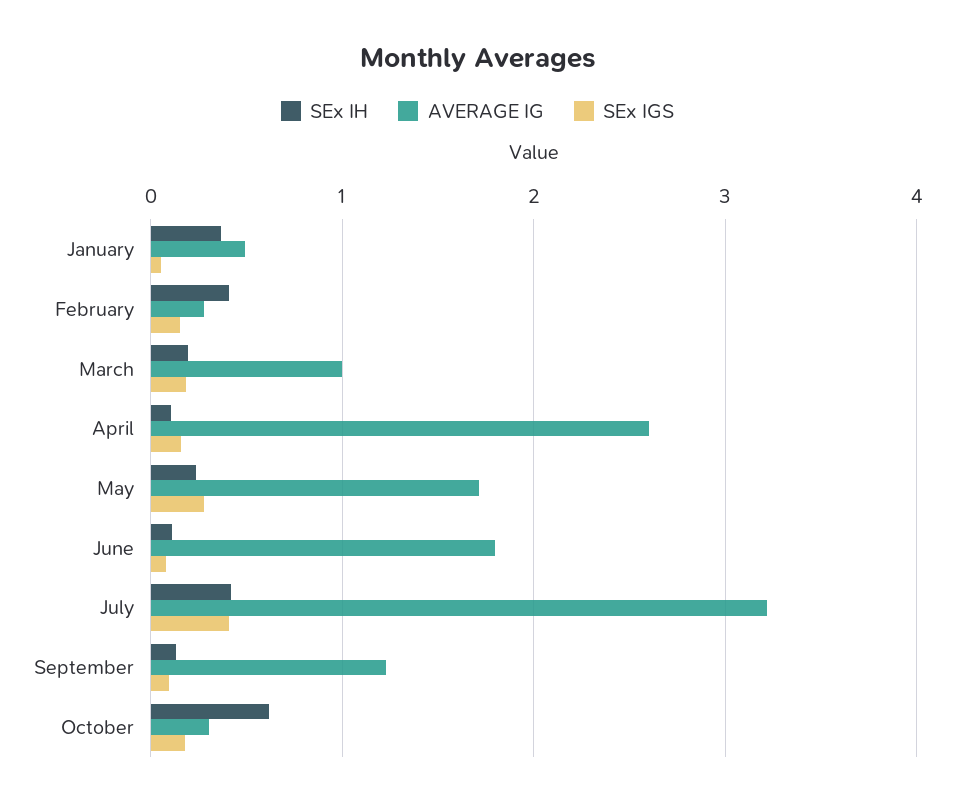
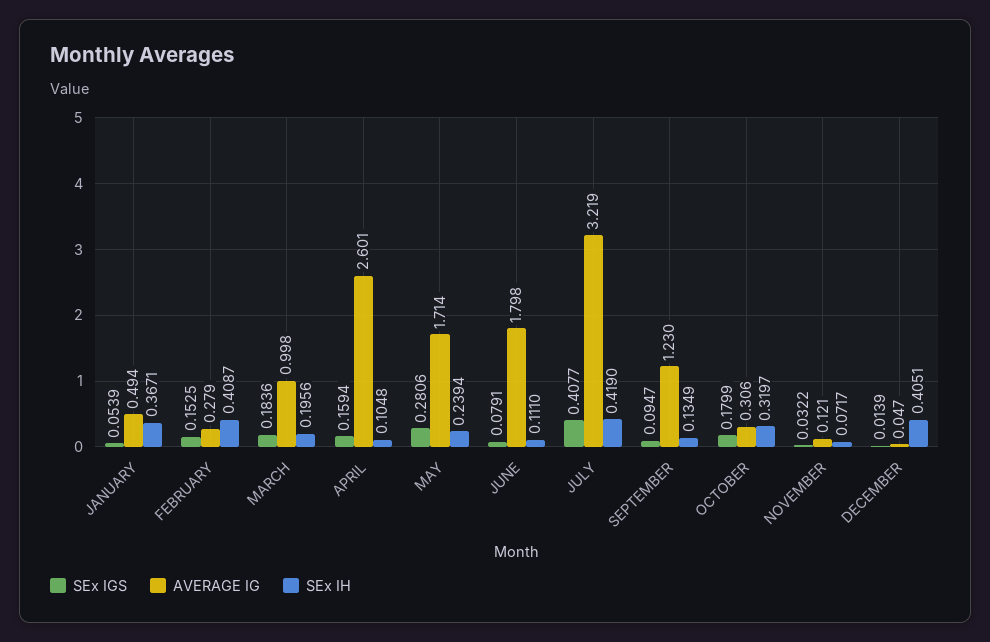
SEx IH, October: 0.6 -> 0.3197
SEx IGS, NOVEMBER: none -> 0.0322
AVERAGE IG, NOVEMBER: none -> 0.121
SEx IH, NOVEMBER: none -> 0.0717
SEx IGS, DECEMBER: none -> 0.0139
AVERAGE IG, DECEMBER: none -> 0.047
SEx IH, DECEMBER: none -> 0.4051

